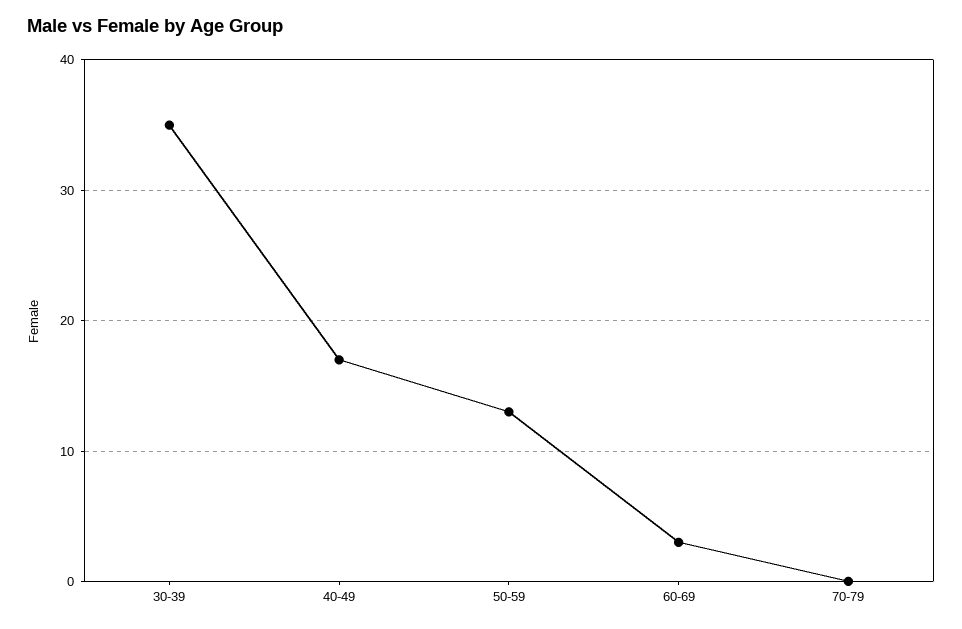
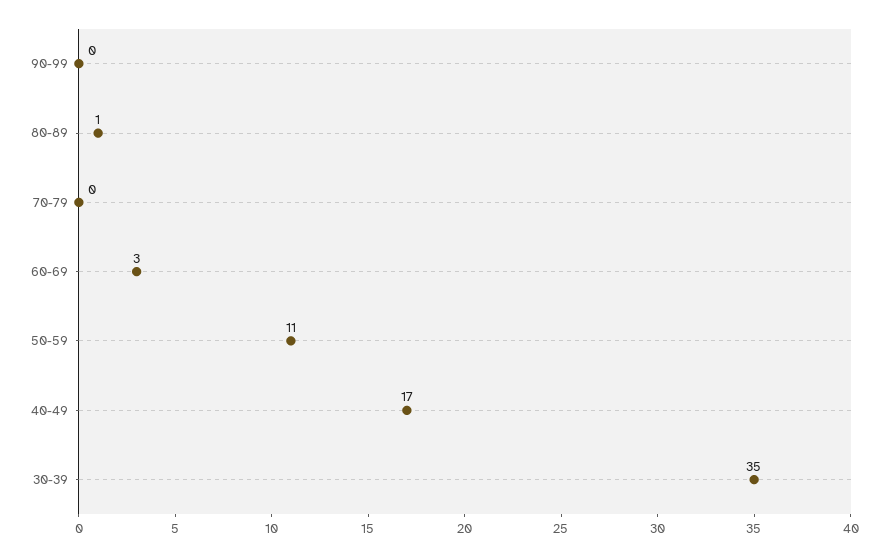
50-59: 13 -> 11
90-99: none -> 0
80-89: none -> 1

